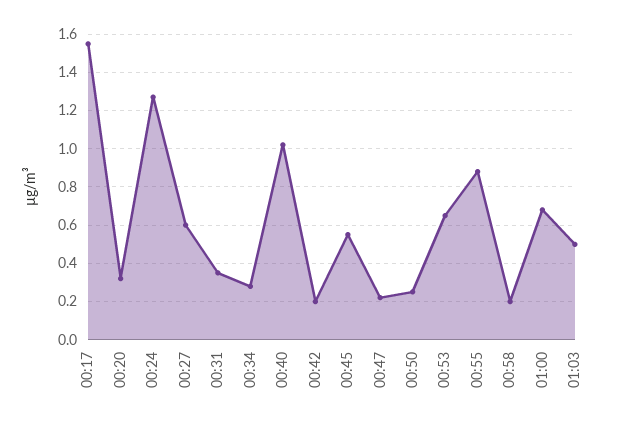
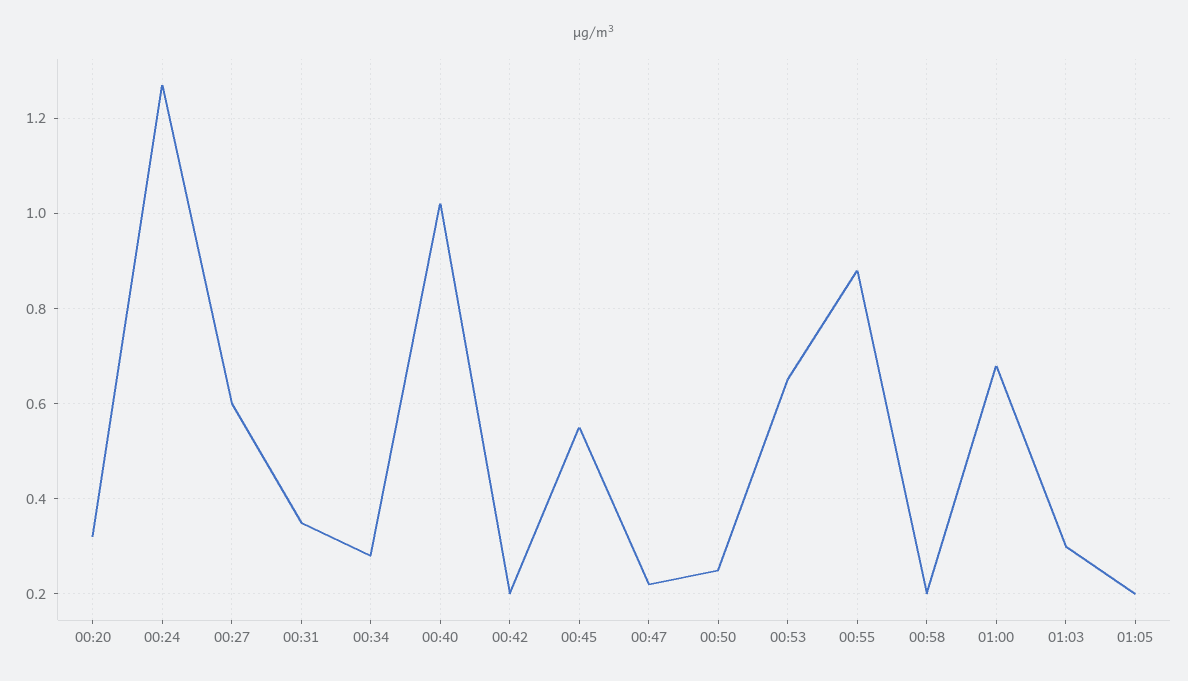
00:17: 1.55 -> none
01:03: 0.5 -> 0.3
01:05: none -> 0.2

